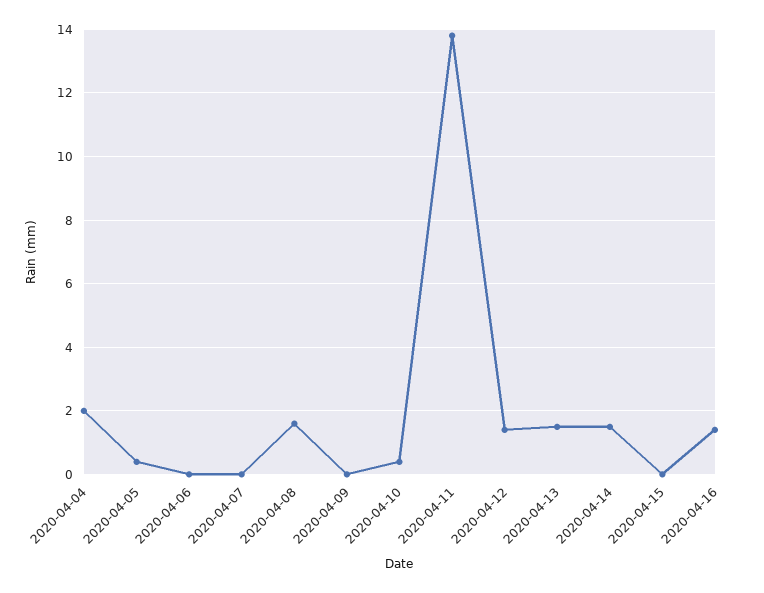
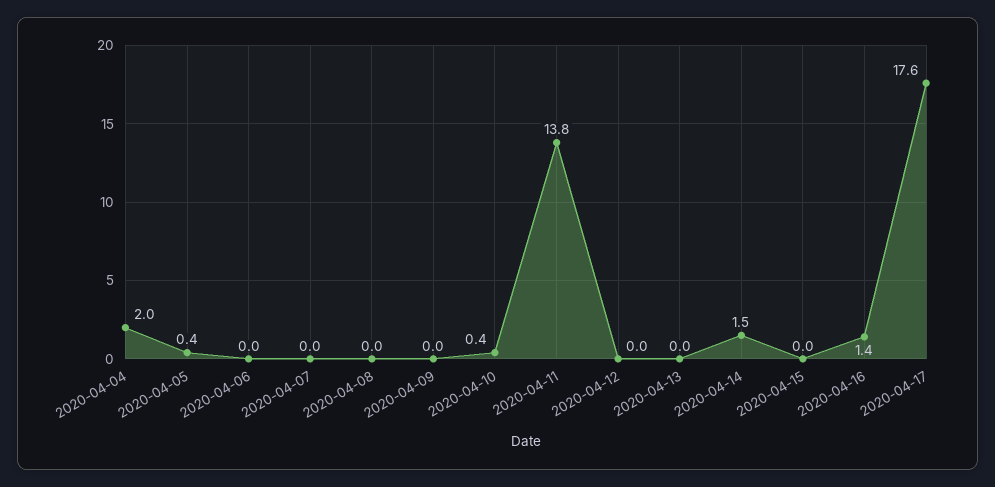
2020-04-08: 1.5 -> 0
2020-04-12: 1.5 -> 0
2020-04-13: 1.5 -> 0
2020-04-17: none -> 17.6

